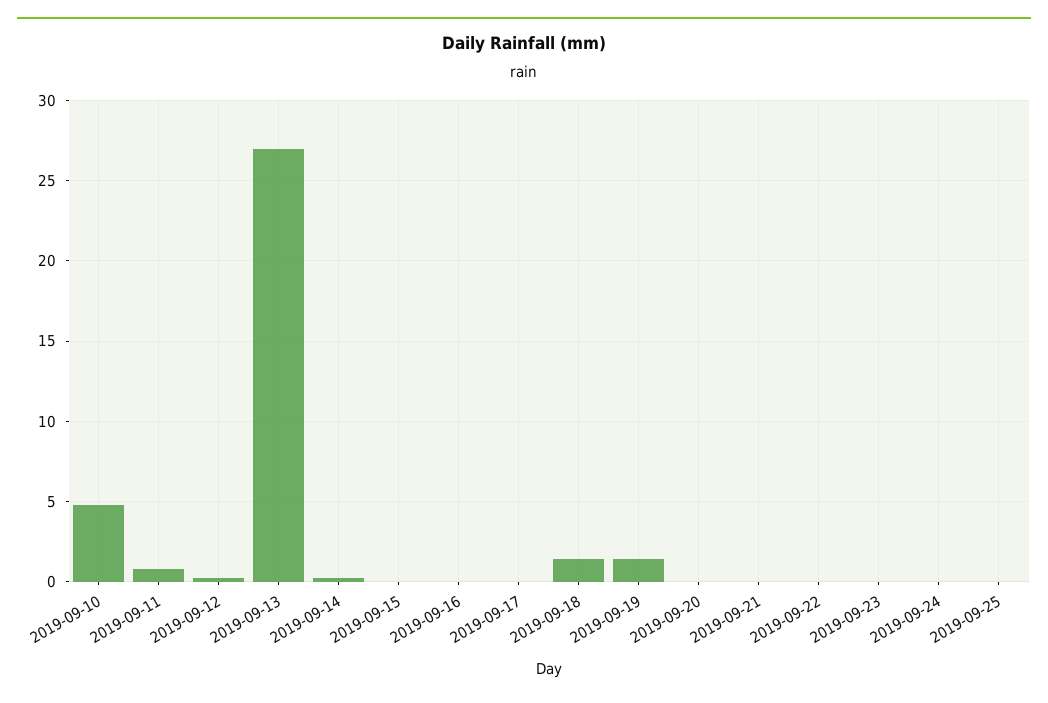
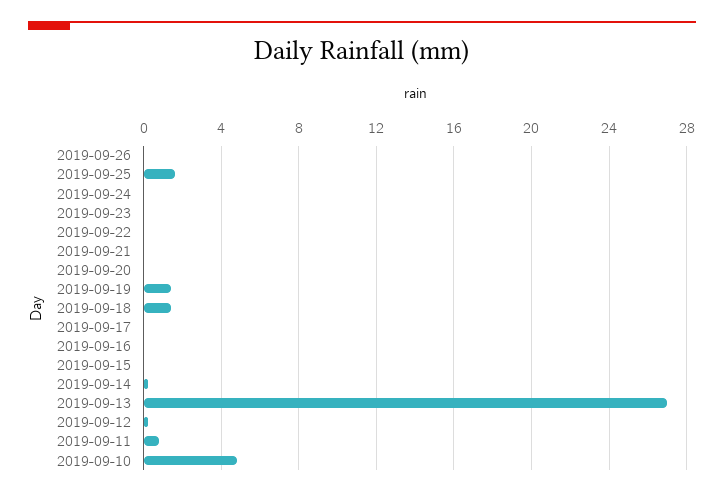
2019-09-25: 0 -> 1.5
2019-09-26: none -> 0

